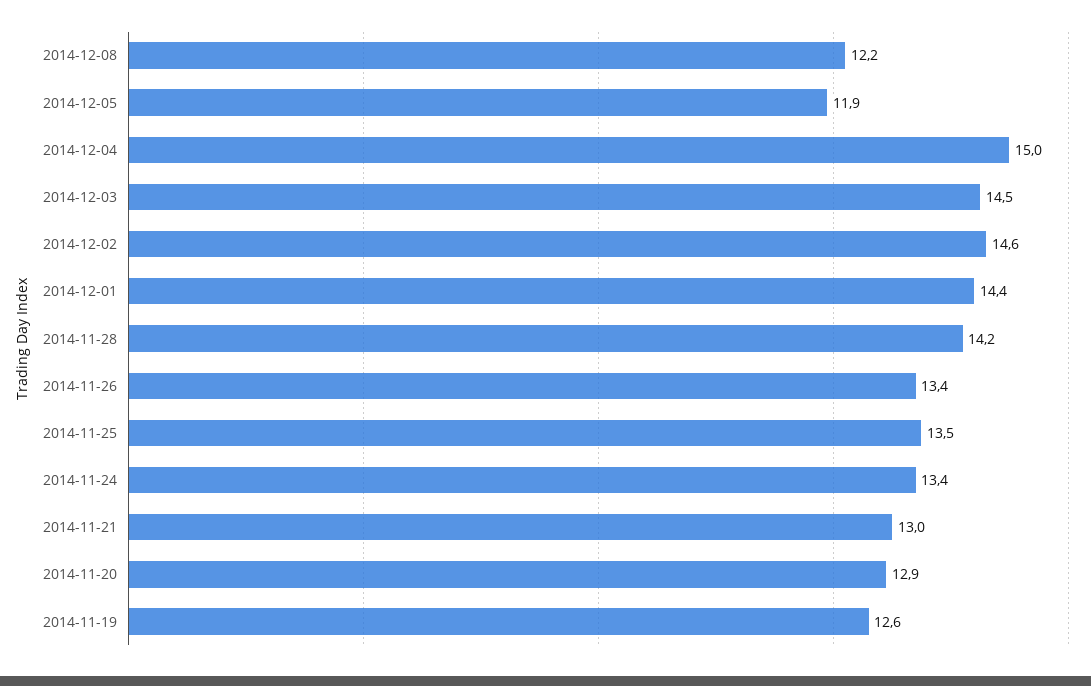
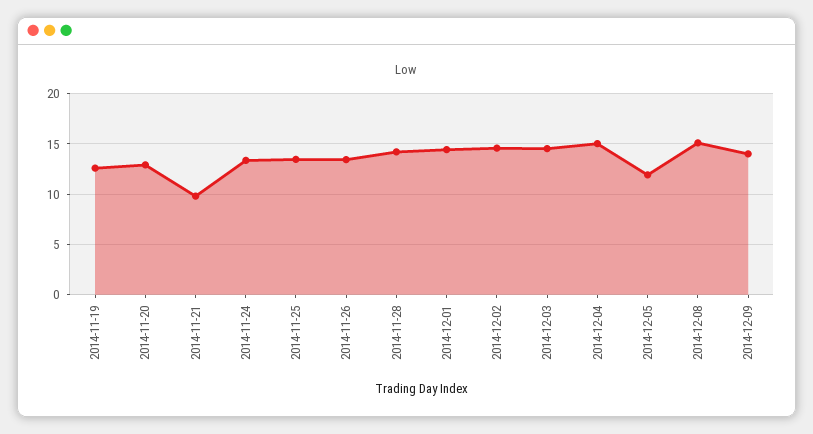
2014-12-08: 12.2 -> 15
2014-11-21: 13 -> 10
2014-12-09: none -> 14

